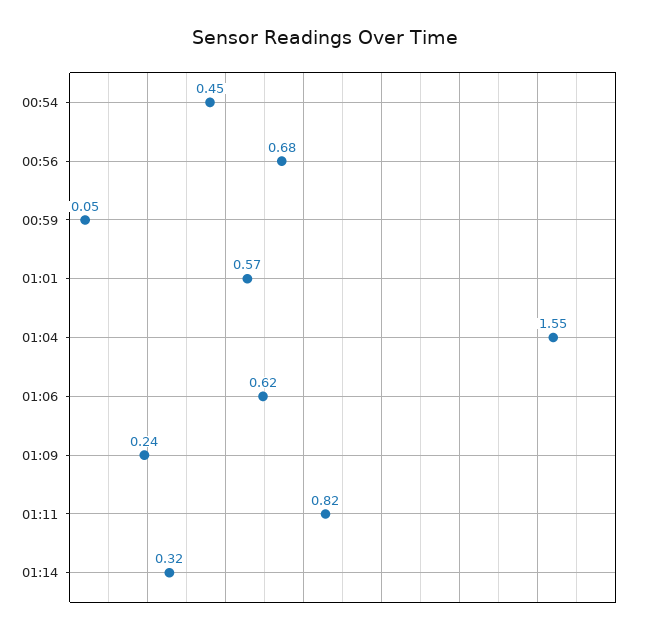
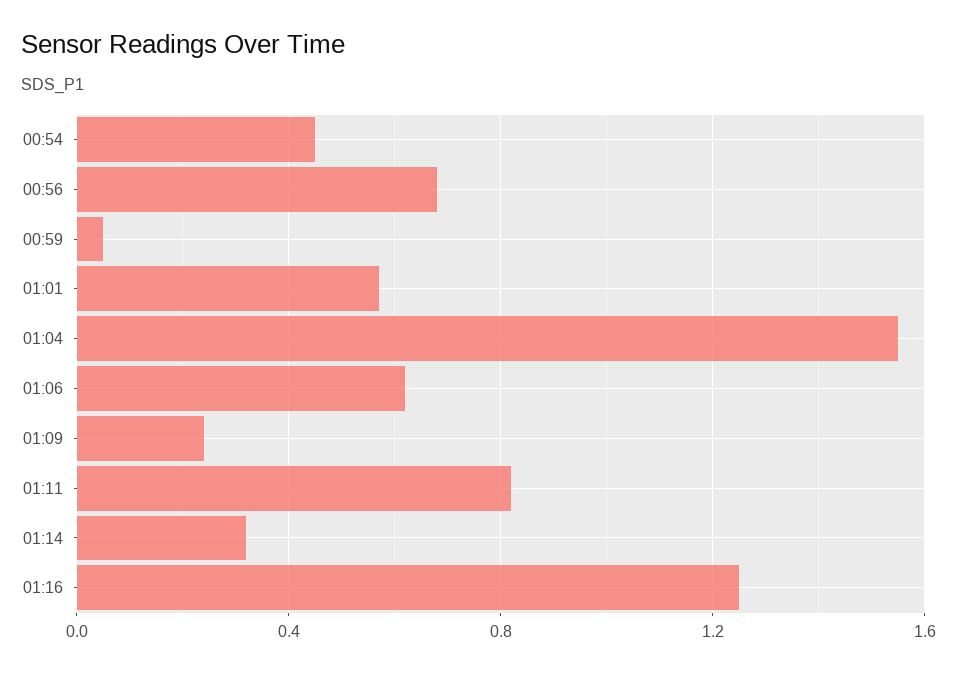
01:16: none -> 1.25

